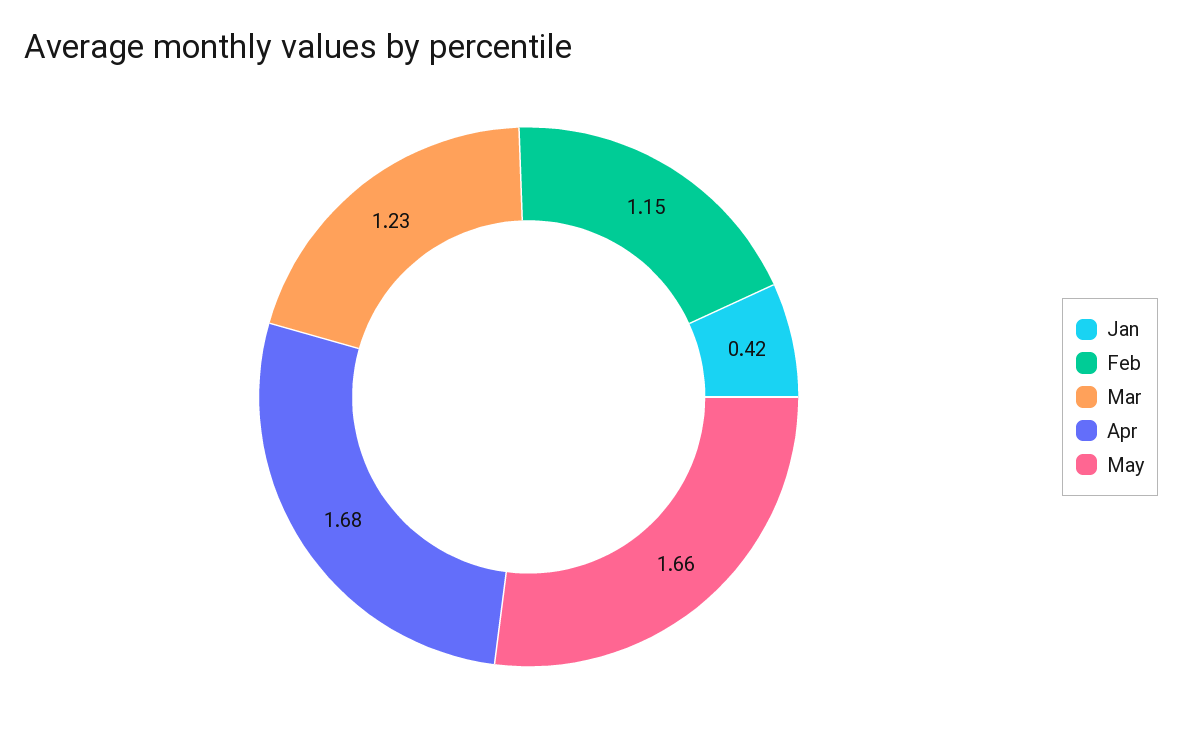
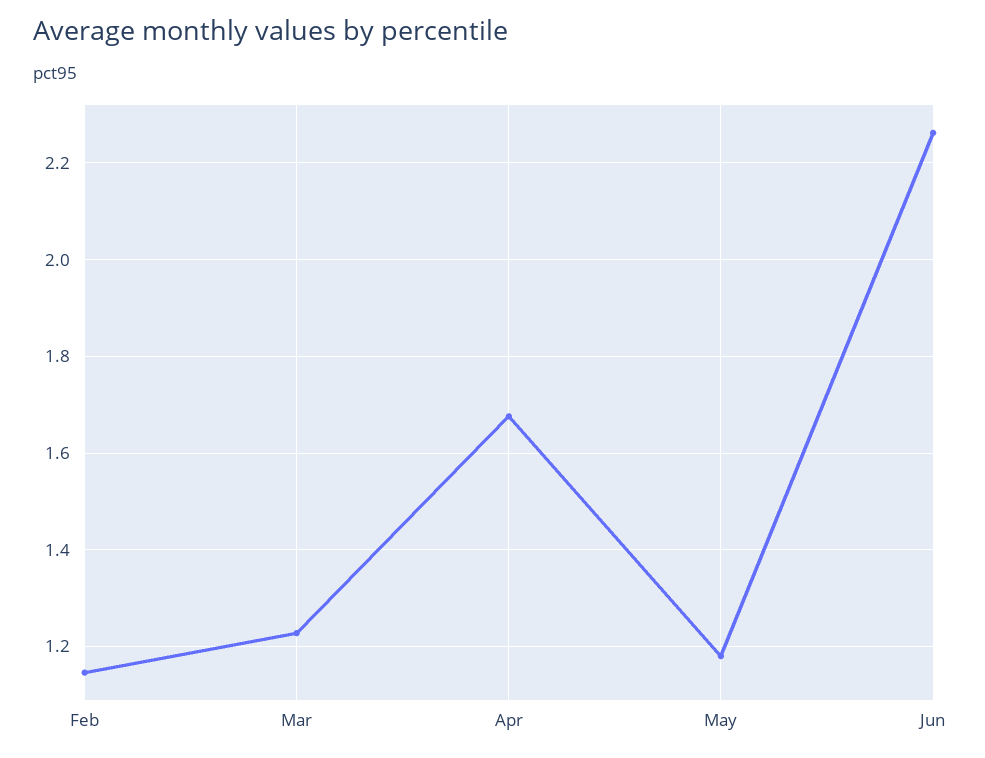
Jan: 0.42 -> none
May: 1.66 -> 1.18
Jun: none -> 2.26

